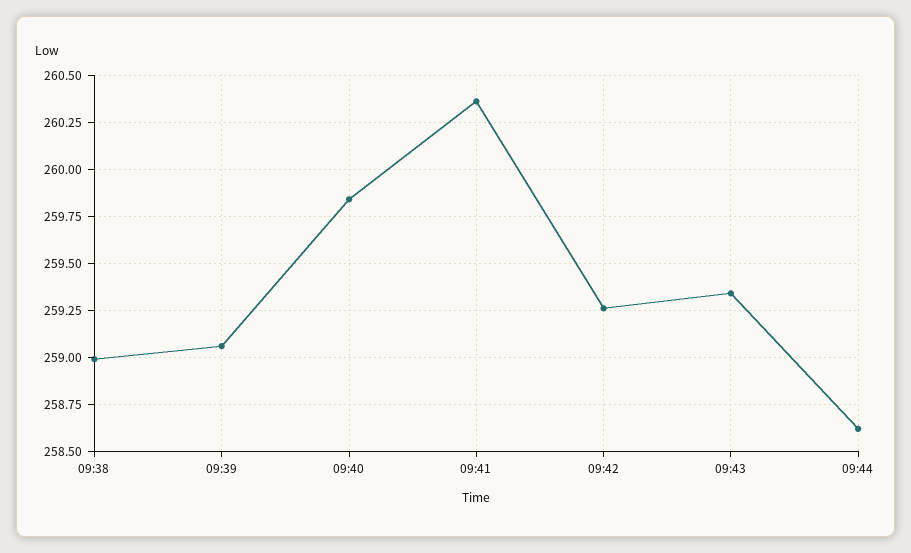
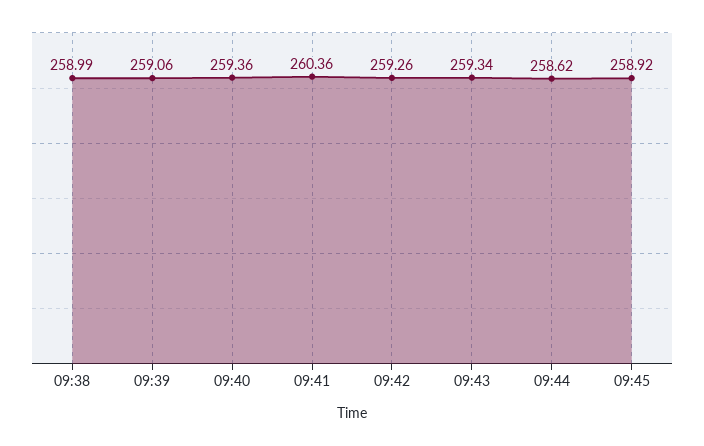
09:40: 259.85 -> 259.36
09:45: none -> 258.92

